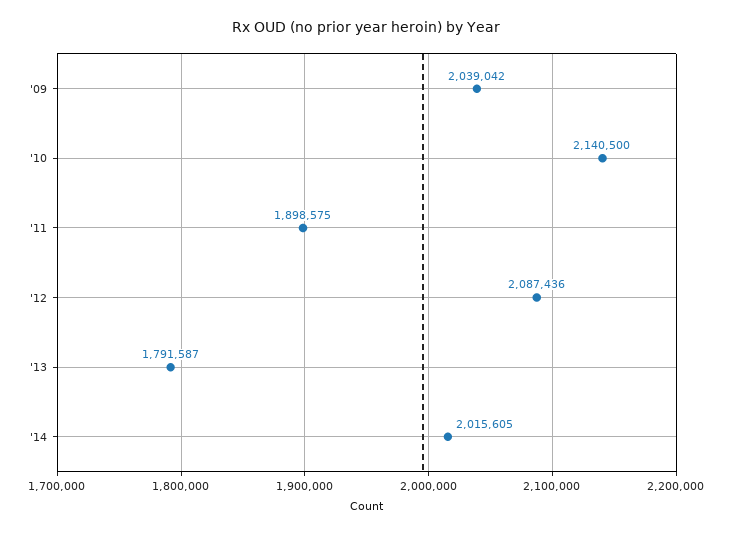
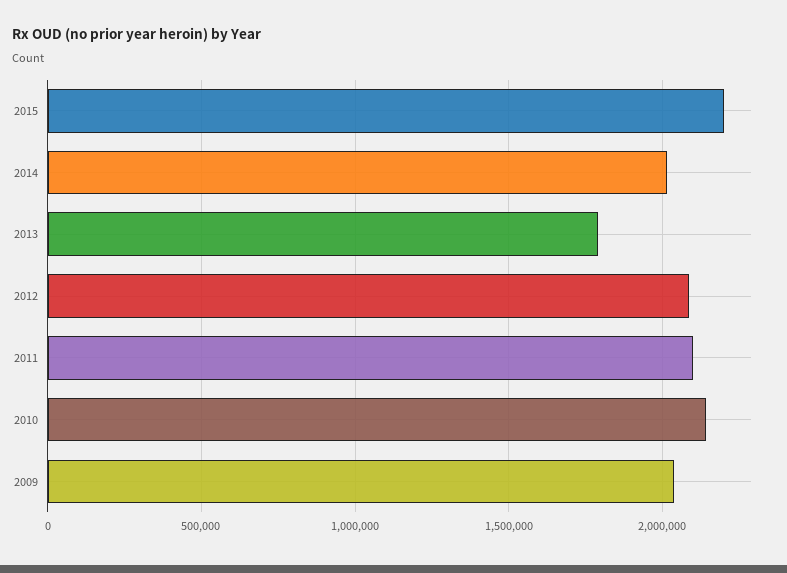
'11: 1898575 -> 2100000
2015: none -> 2200000

